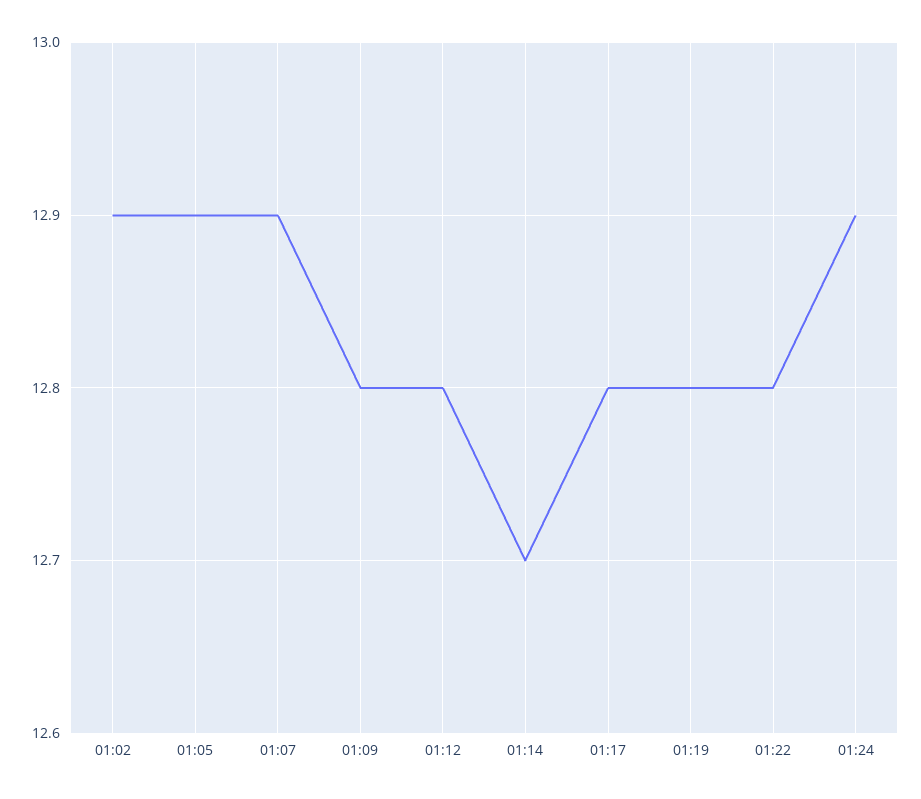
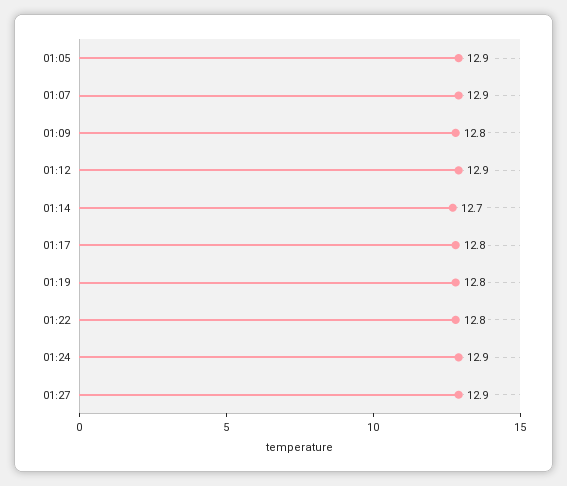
01:02: 12.9 -> none
01:12: 12.8 -> 12.9
01:27: none -> 12.9

